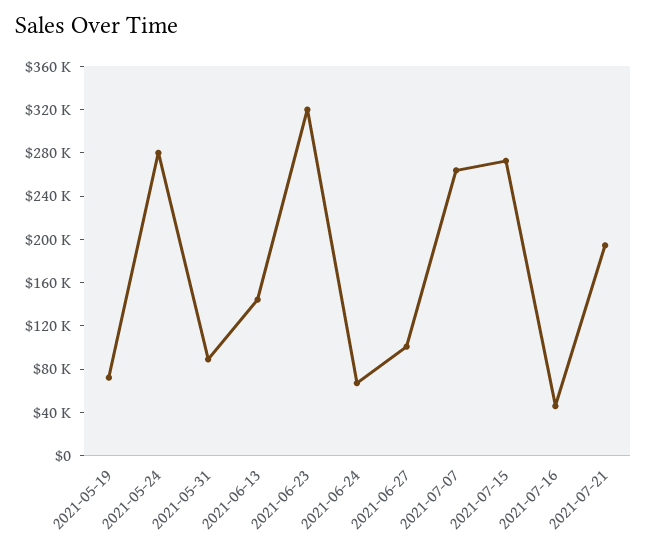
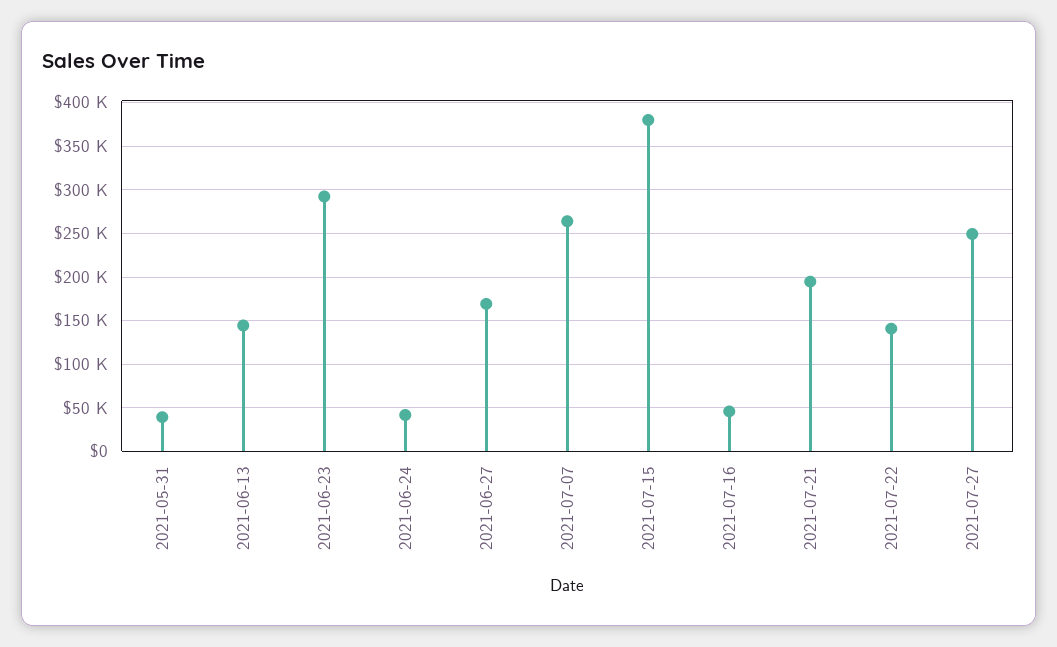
2021-05-19: 70000 -> none
2021-05-24: 280000 -> none
2021-05-31: 90000 -> 40000
2021-06-23: 320000 -> 290000
2021-06-24: 70000 -> 40000
2021-06-27: 100000 -> 170000
2021-07-15: 270000 -> 380000
2021-07-22: none -> 140000
2021-07-27: none -> 250000

